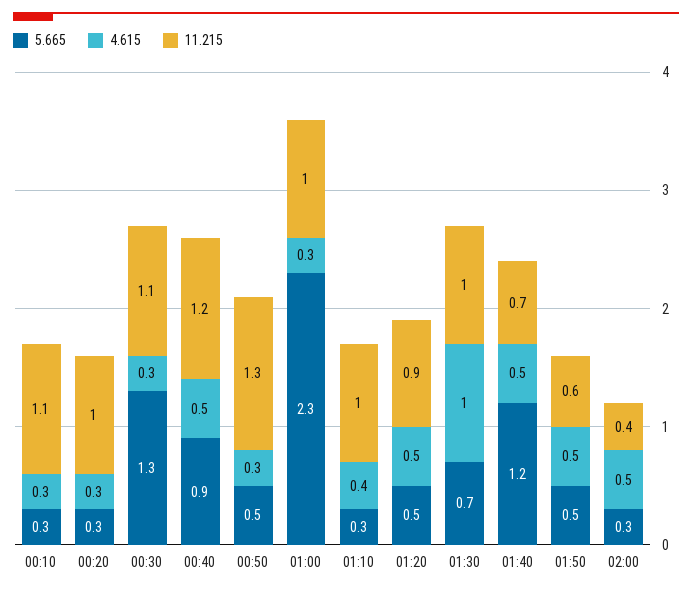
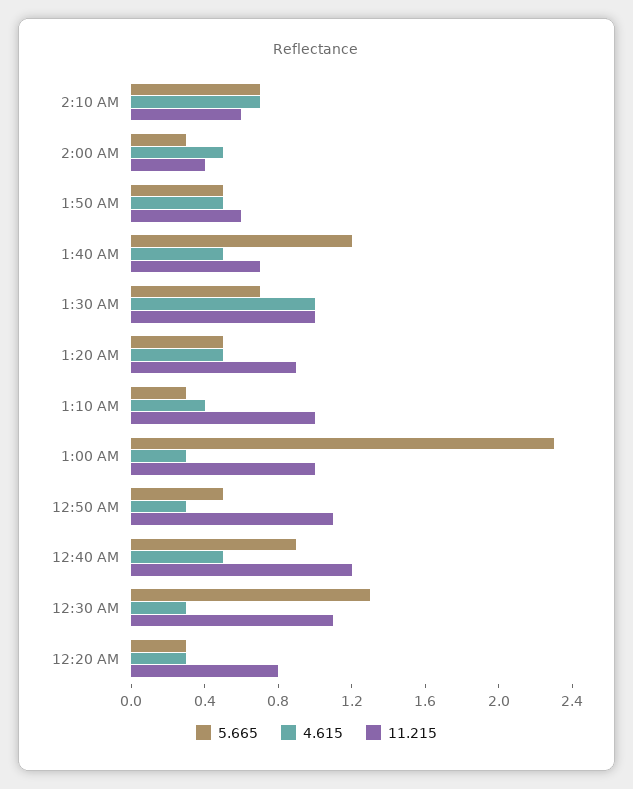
5.665, 00:10: 0.3 -> none
4.615, 00:10: 0.3 -> none
11.215, 00:10: 1.1 -> none
11.215, 00:20: 1 -> 0.8
11.215, 00:50: 1.3 -> 1.1
5.665, 2:10 AM: none -> 0.7
4.615, 2:10 AM: none -> 0.7
11.215, 2:10 AM: none -> 0.6

